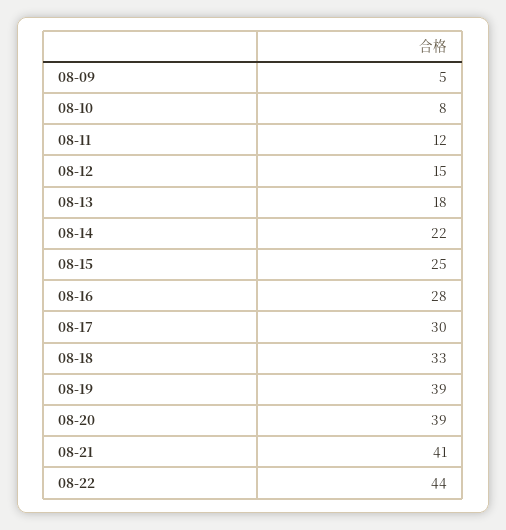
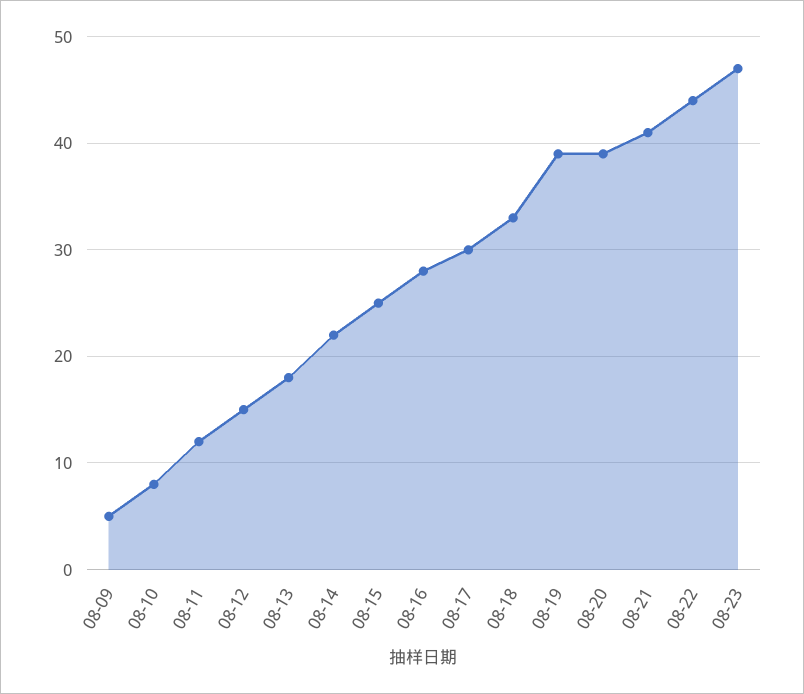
08-23: none -> 47

